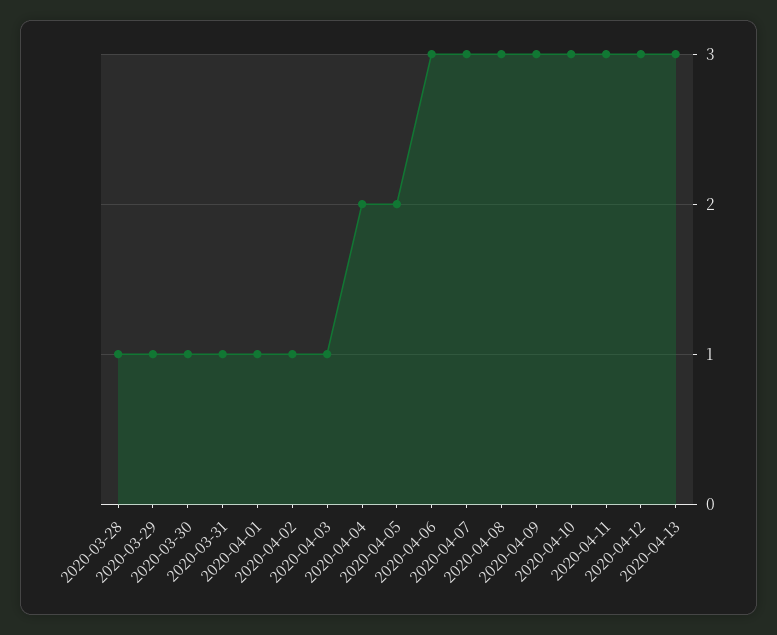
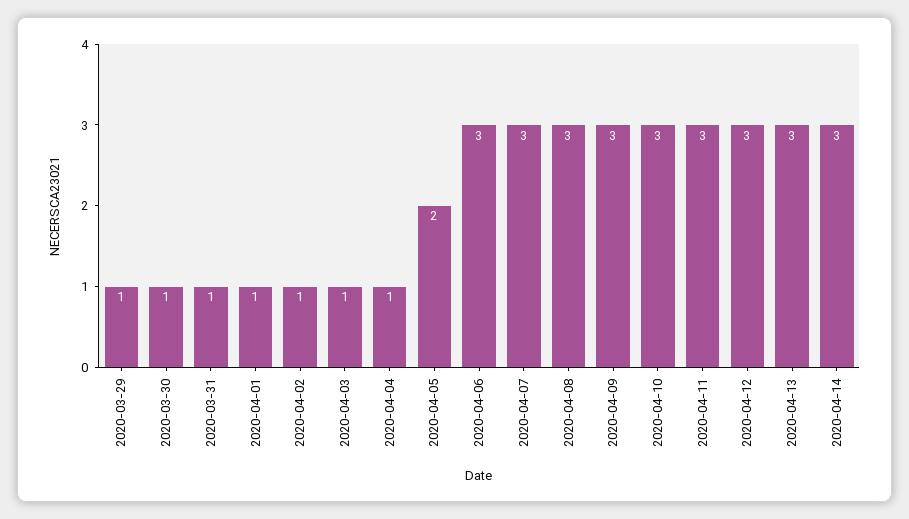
2020-03-28: 1 -> none
2020-04-04: 2 -> 1
2020-04-14: none -> 3

